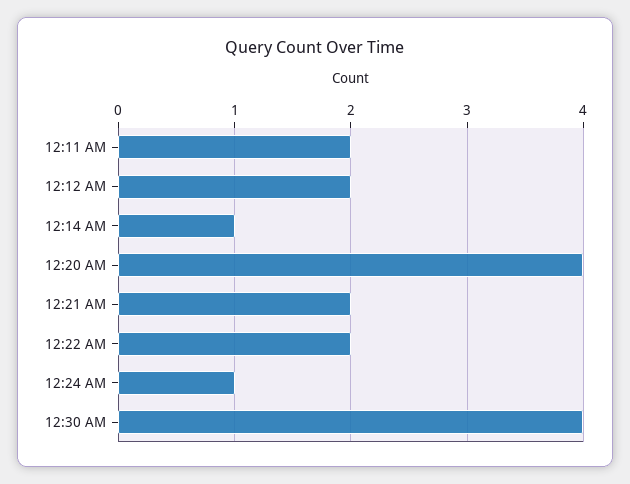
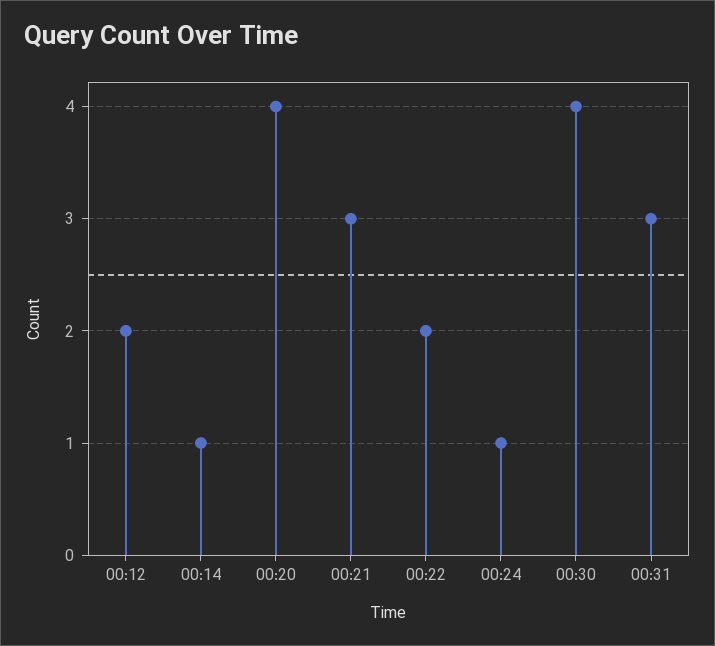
12:11 AM: 2 -> none
12:21 AM: 2 -> 3
00:31: none -> 3

